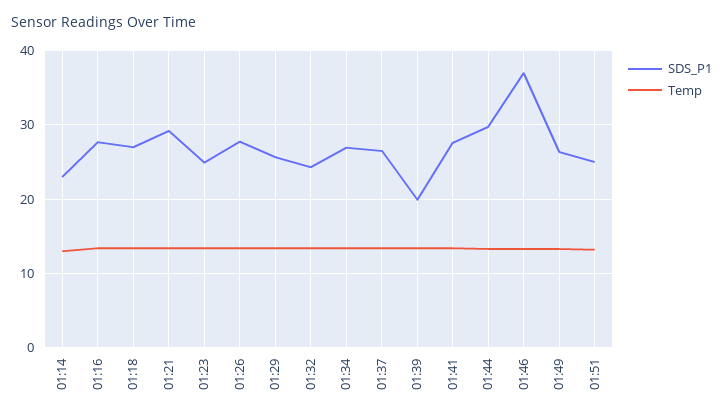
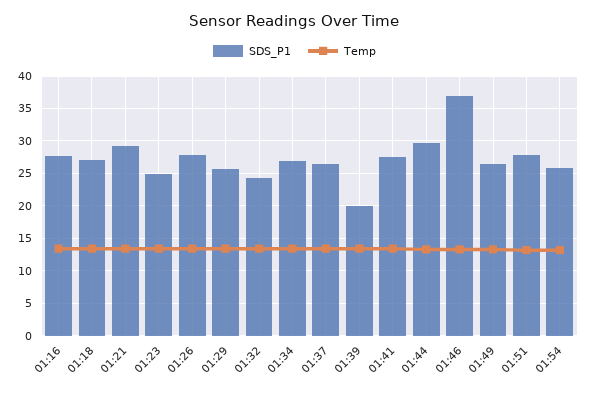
SDS_P1, 01:14: 23 -> none
Temp, 01:14: 13 -> none
SDS_P1, 01:51: 25 -> 28
SDS_P1, 01:54: none -> 26
Temp, 01:54: none -> 13

